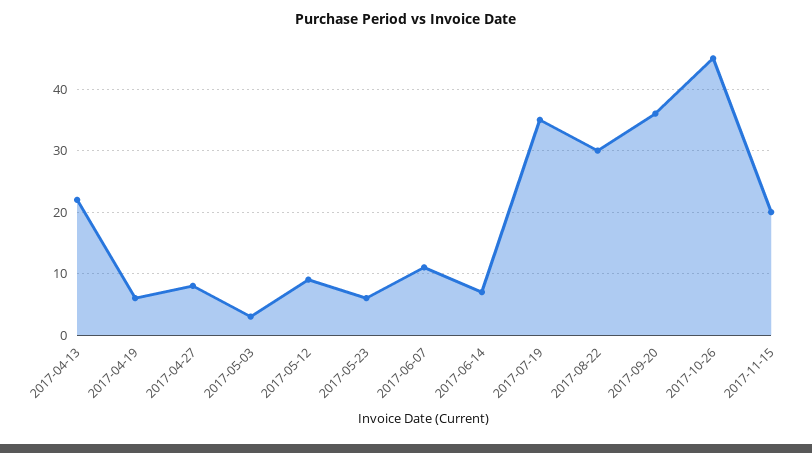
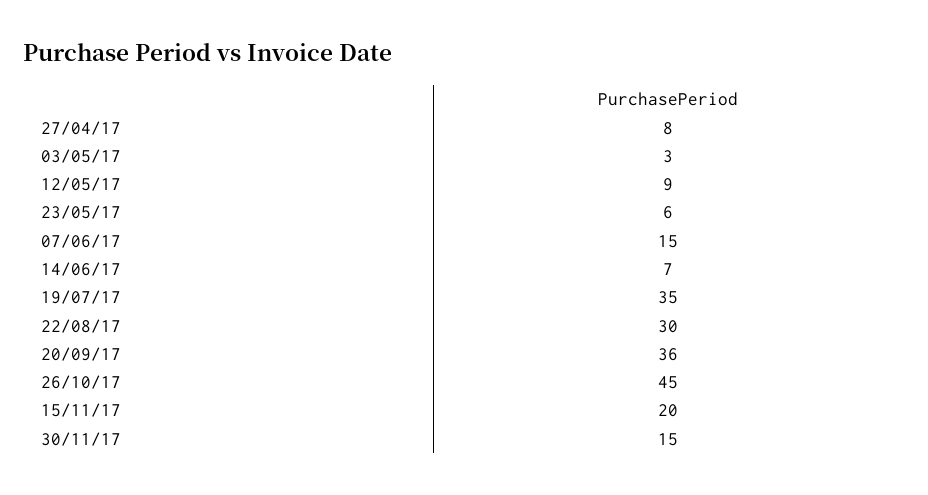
2017-04-13: 22 -> none
2017-04-19: 6 -> none
2017-06-07: 11 -> 15
30/11/17: none -> 15

